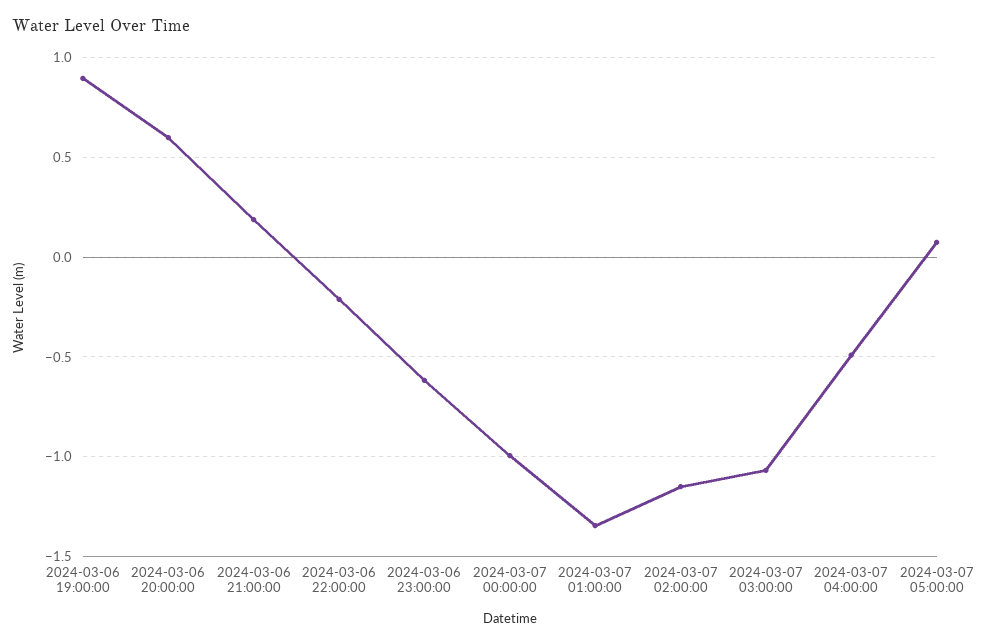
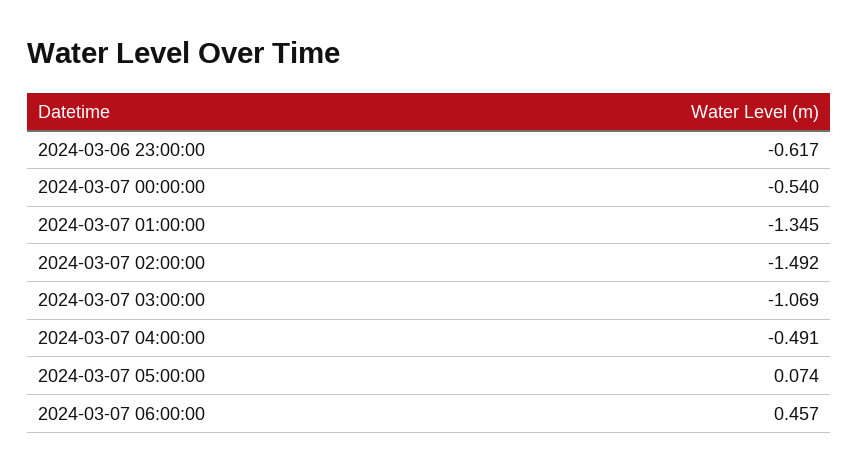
2024-03-06 19:00:00: 0.9 -> none
2024-03-06 20:00:00: 0.6 -> none
2024-03-06 21:00:00: 0.2 -> none
2024-03-06 22:00:00: -0.2 -> none
2024-03-07 00:00:00: -1 -> -0.54
2024-03-07 02:00:00: -1.15 -> -1.492
2024-03-07 06:00:00: none -> 0.457

